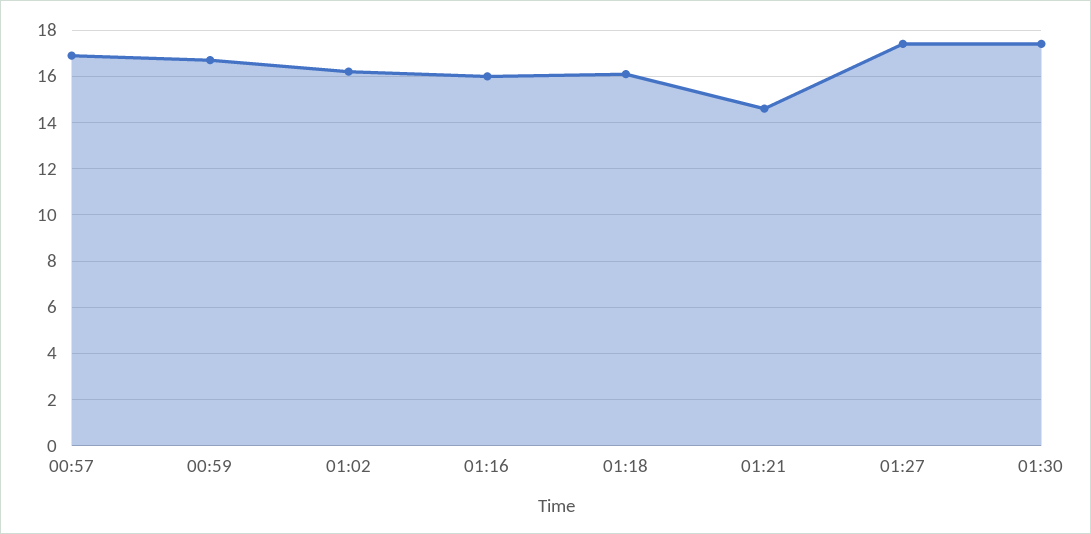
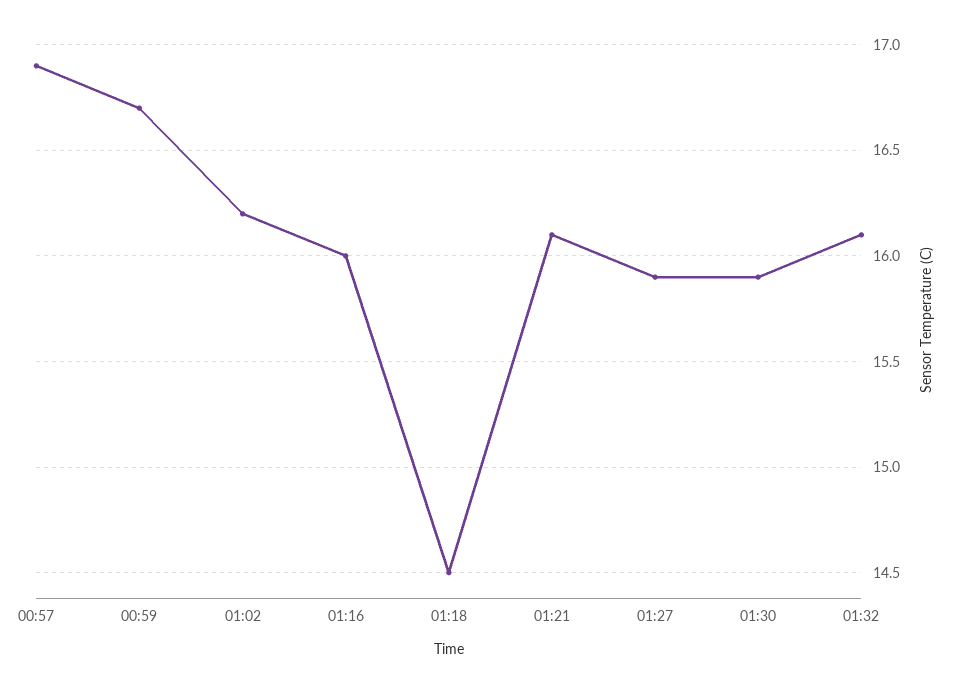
01:18: 16 -> 14.5
01:21: 14.5 -> 16.1
01:27: 17.5 -> 15.9
01:30: 17.5 -> 15.9
01:32: none -> 16.1

